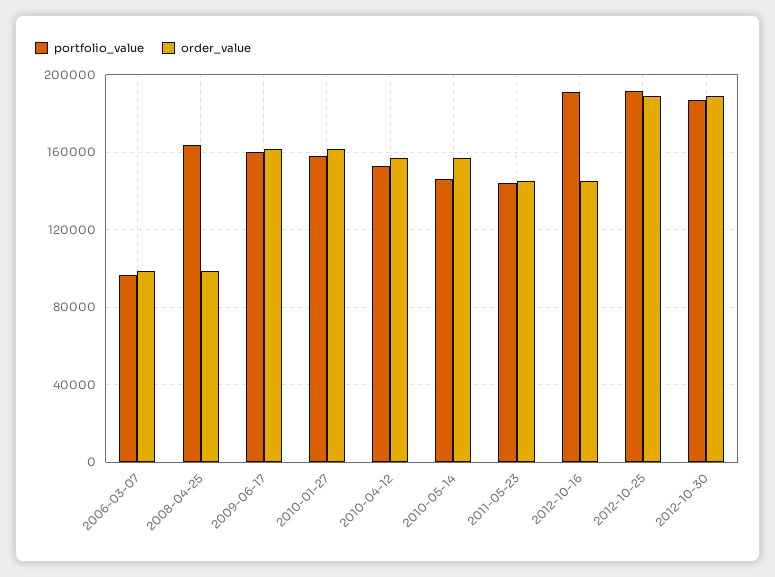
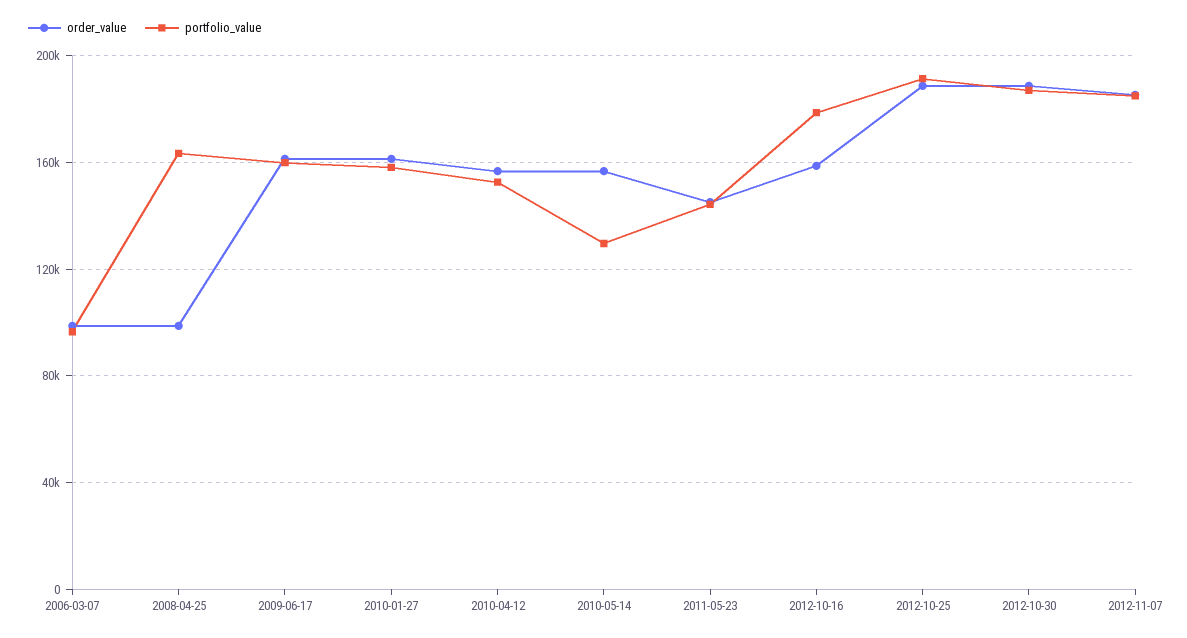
portfolio_value, 2010-05-14: 145000 -> 130000
portfolio_value, 2012-10-16: 190000 -> 180000
order_value, 2012-10-16: 145000 -> 160000
order_value, 2012-11-07: none -> 185000
portfolio_value, 2012-11-07: none -> 185000

